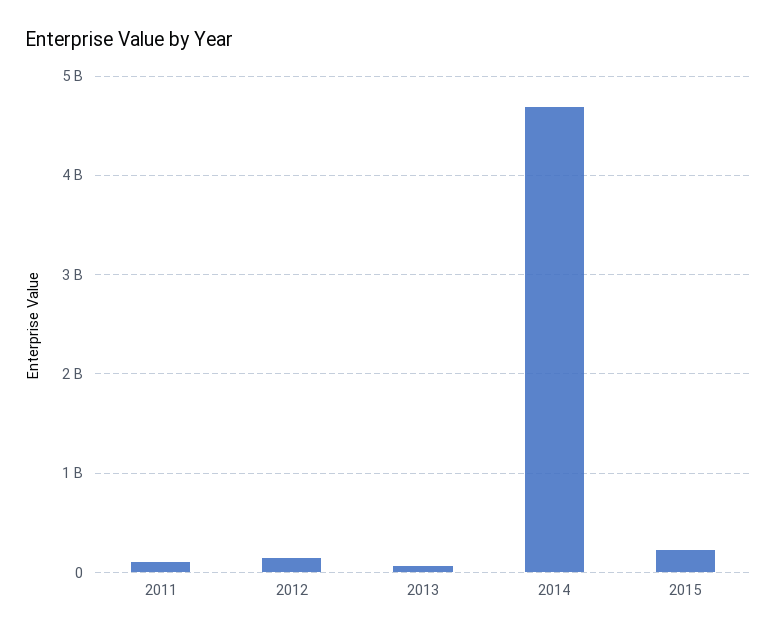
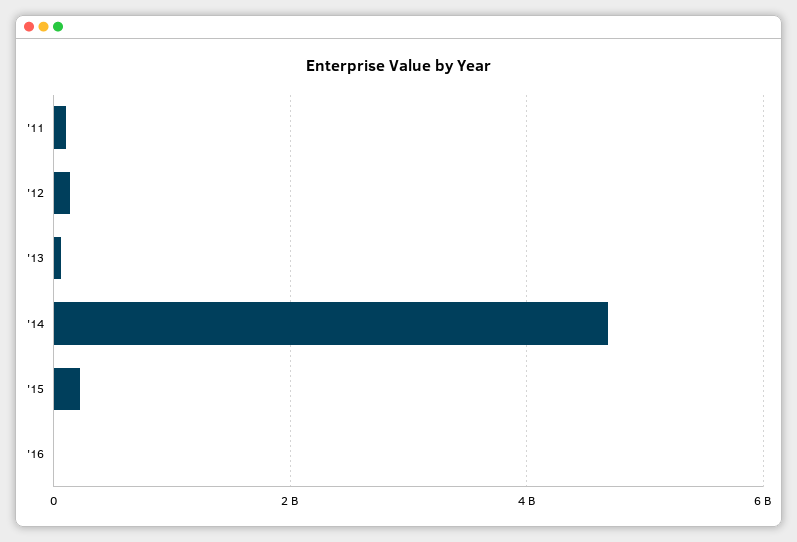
'16: none -> 0

